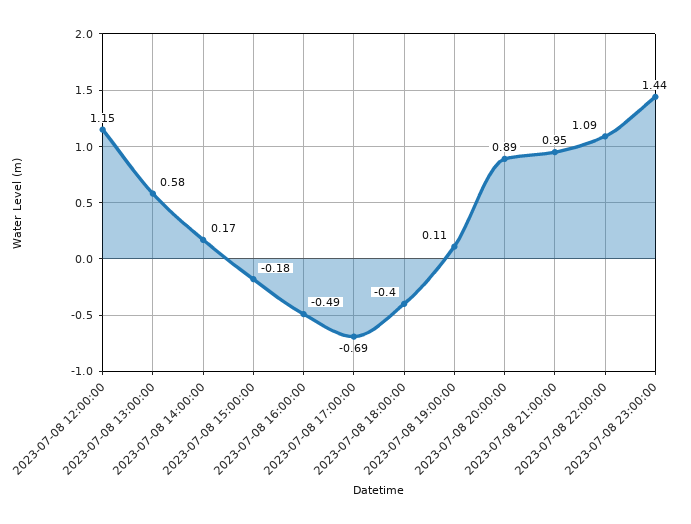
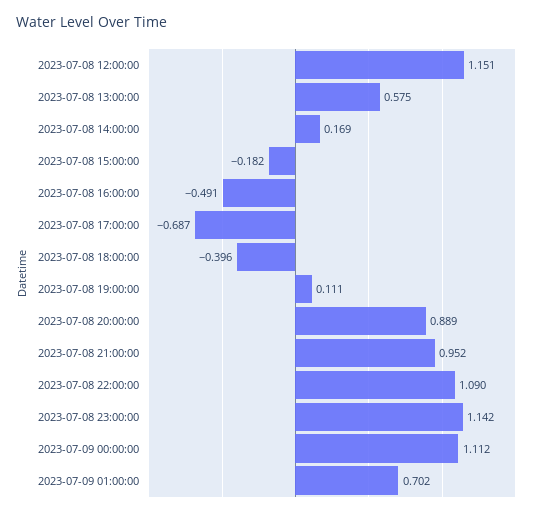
2023-07-08 23:00:00: 1.44 -> 1.142
2023-07-09 00:00:00: none -> 1.112
2023-07-09 01:00:00: none -> 0.702

